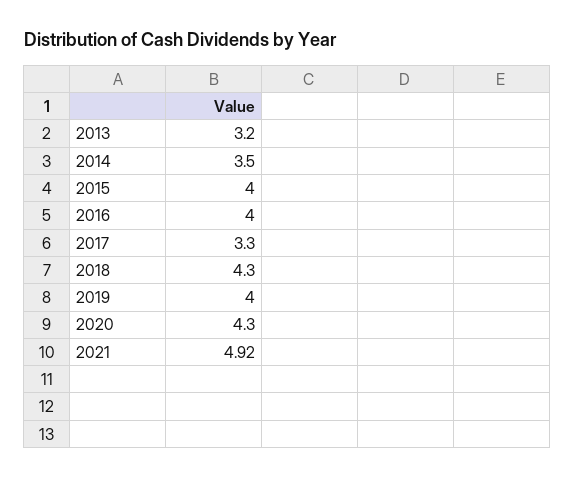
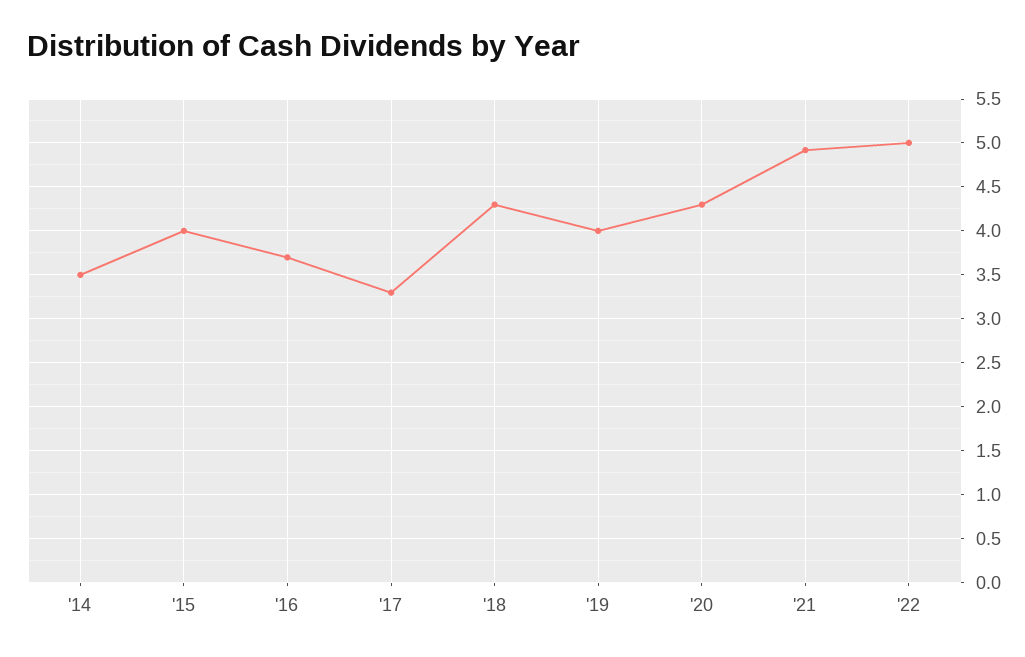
2013: 3.2 -> none
2016: 4 -> 3.7
'22: none -> 5

